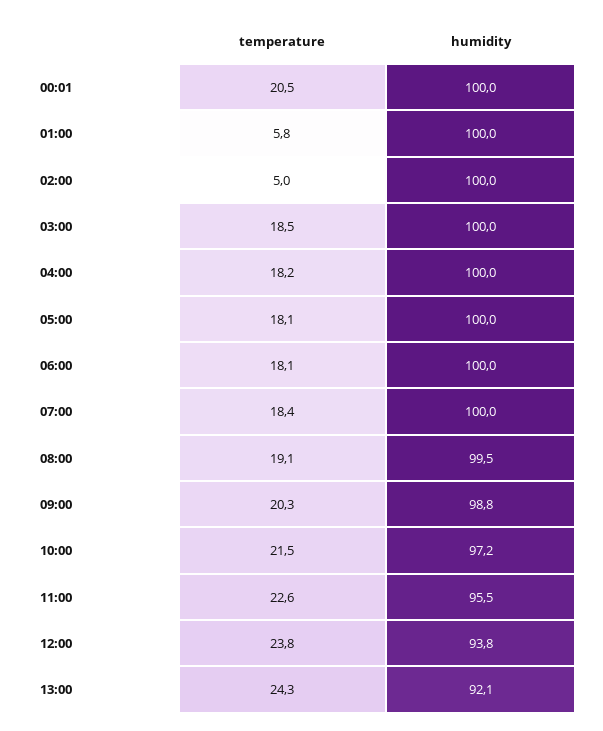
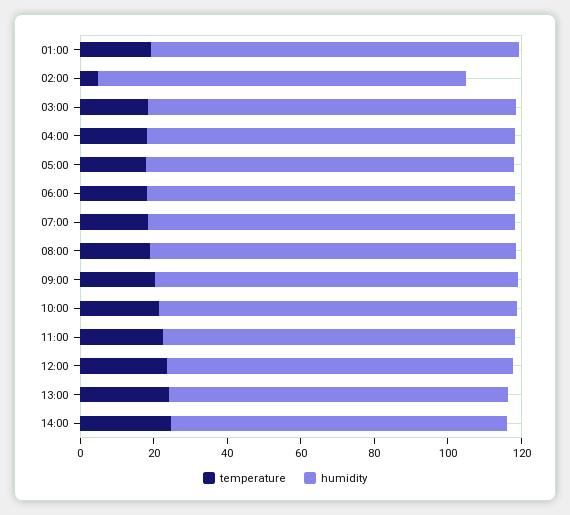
temperature, 00:01: 20.5 -> none
humidity, 00:01: 100 -> none
temperature, 01:00: 5.8 -> 20
temperature, 14:00: none -> 25
humidity, 14:00: none -> 90

